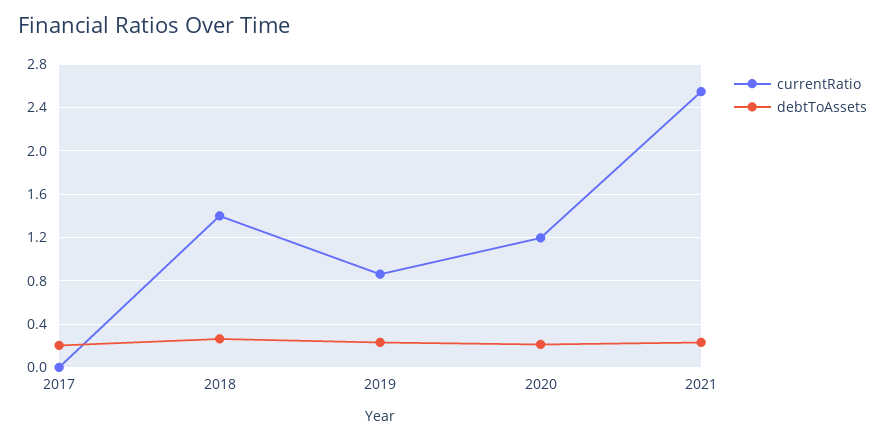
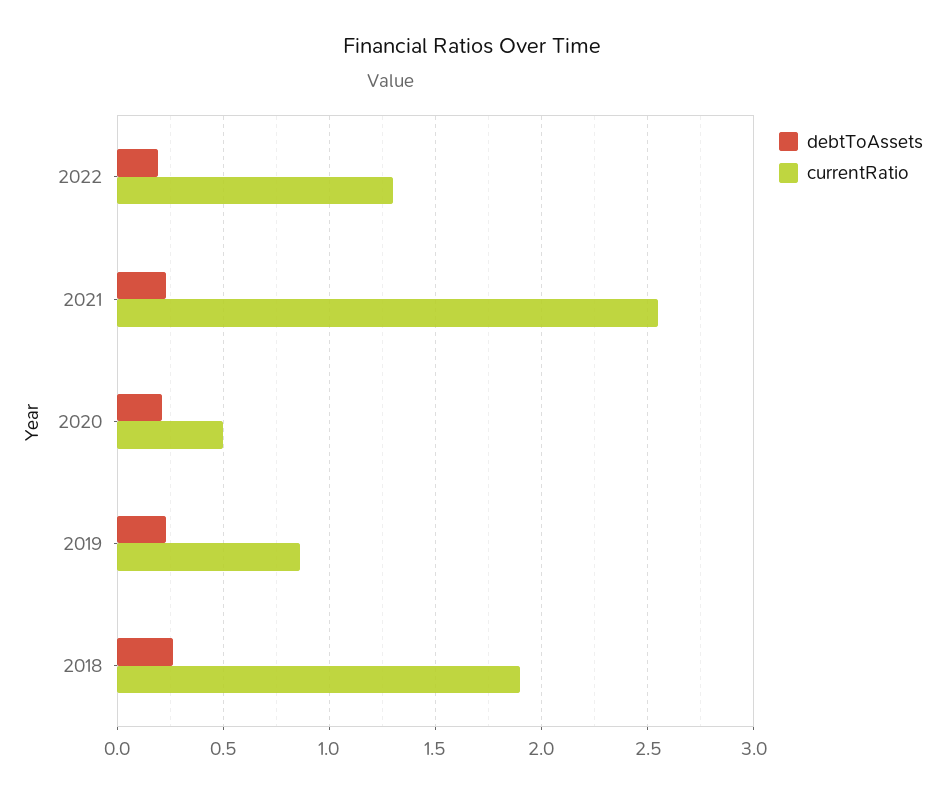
currentRatio, 2017: 0 -> none
debtToAssets, 2017: 0.2 -> none
currentRatio, 2018: 1.4 -> 1.9
currentRatio, 2020: 1.2 -> 0.5
debtToAssets, 2022: none -> 0.2
currentRatio, 2022: none -> 1.3

